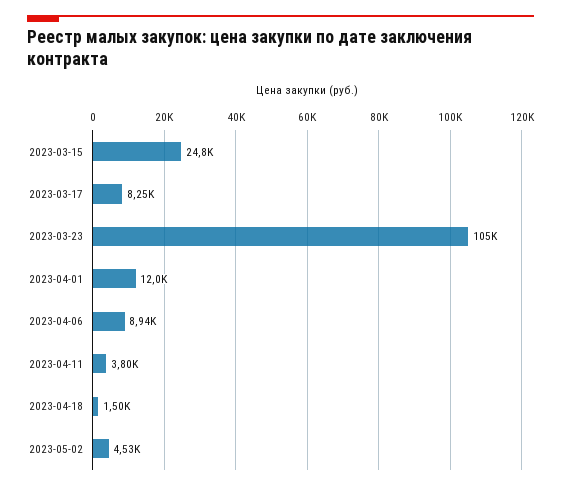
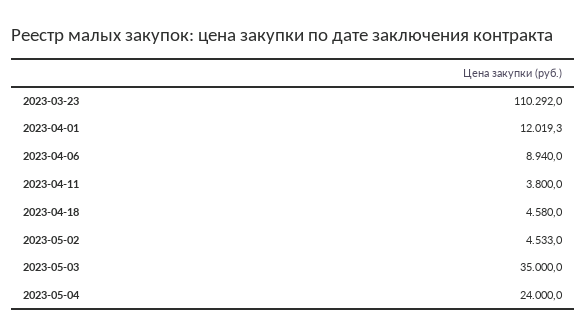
2023-03-15: 24800 -> none
2023-03-17: 8250 -> none
2023-03-23: 105000 -> 110292
2023-04-18: 1500 -> 4580
2023-05-03: none -> 35000
2023-05-04: none -> 24000

